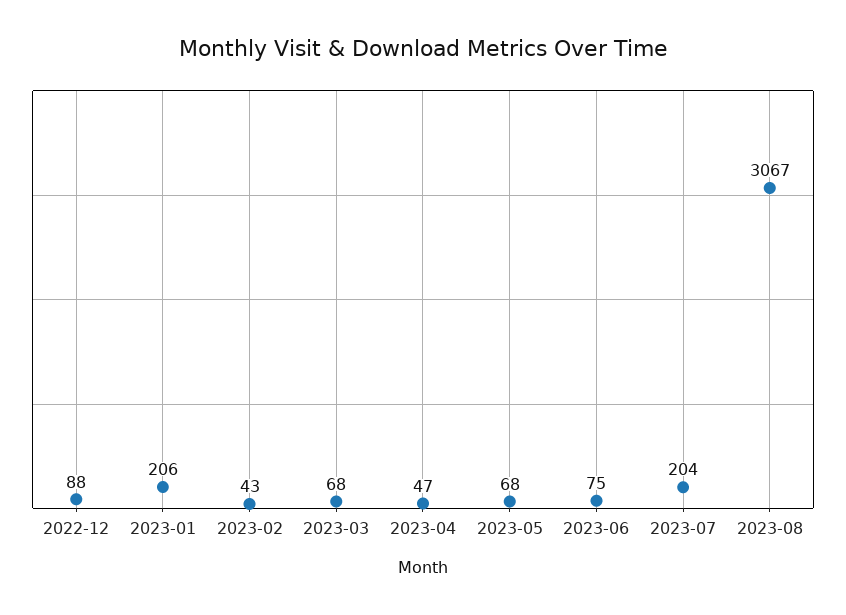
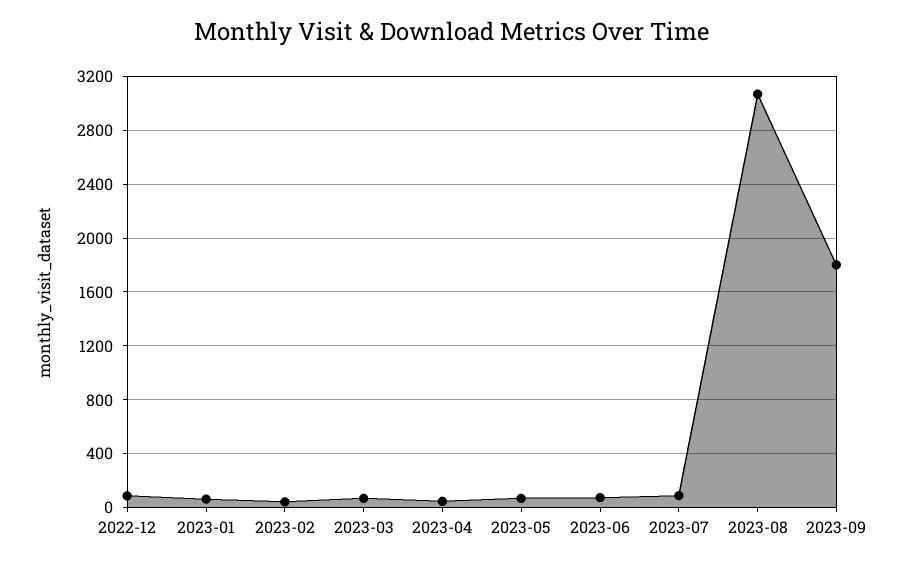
2023-01: 206 -> 50
2023-07: 204 -> 100
2023-09: none -> 1800

